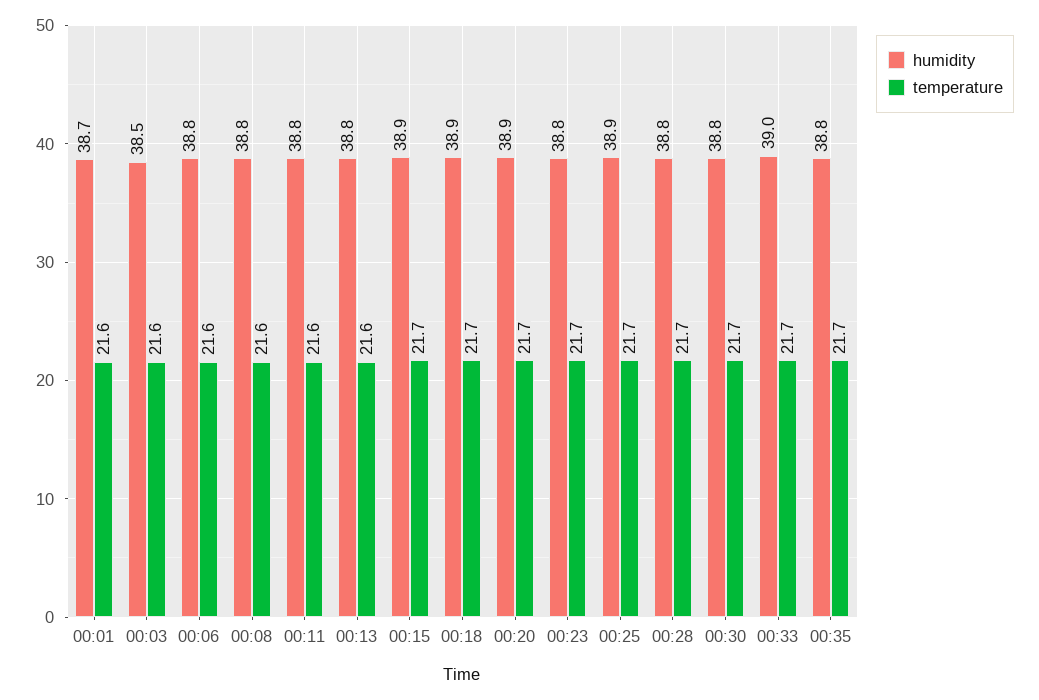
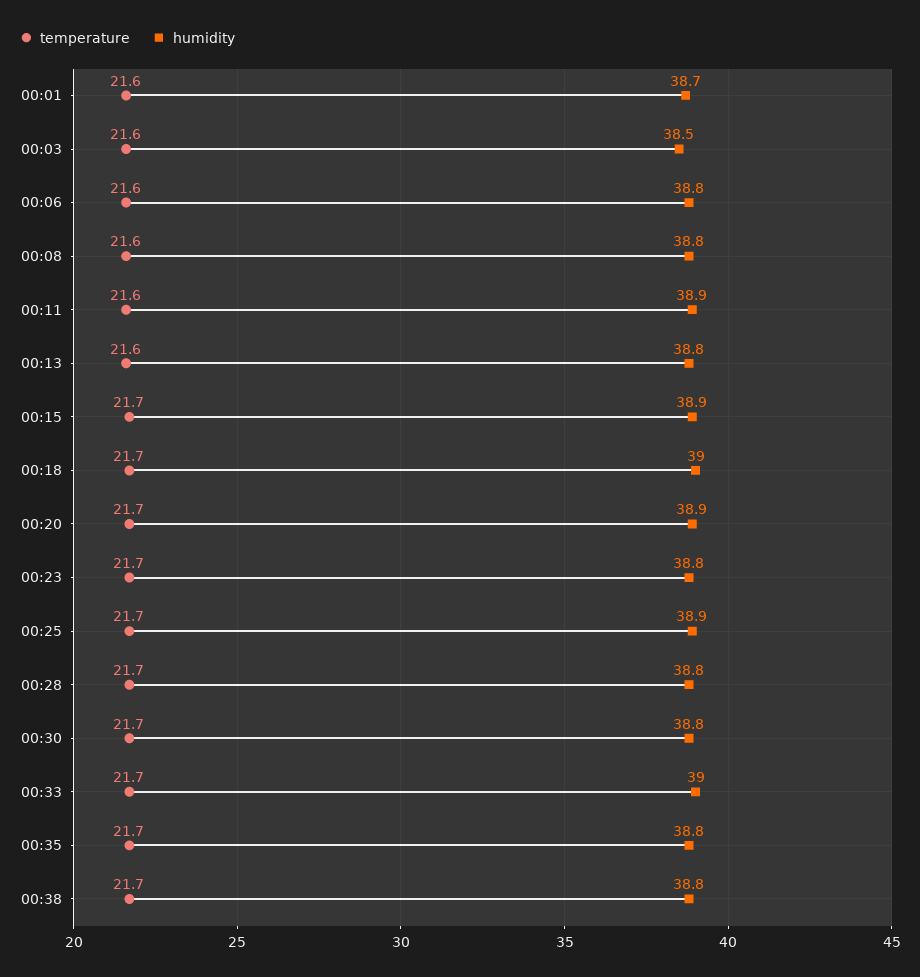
humidity, 00:11: 38.8 -> 38.9
humidity, 00:18: 38.9 -> 39
temperature, 00:38: none -> 21.7
humidity, 00:38: none -> 38.8

